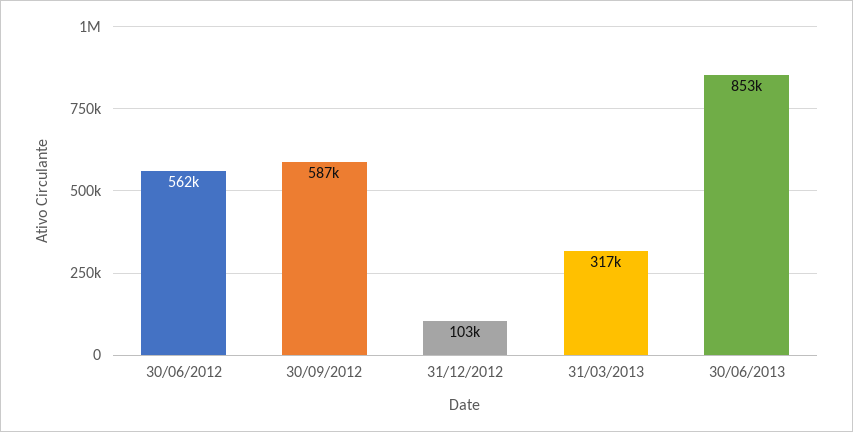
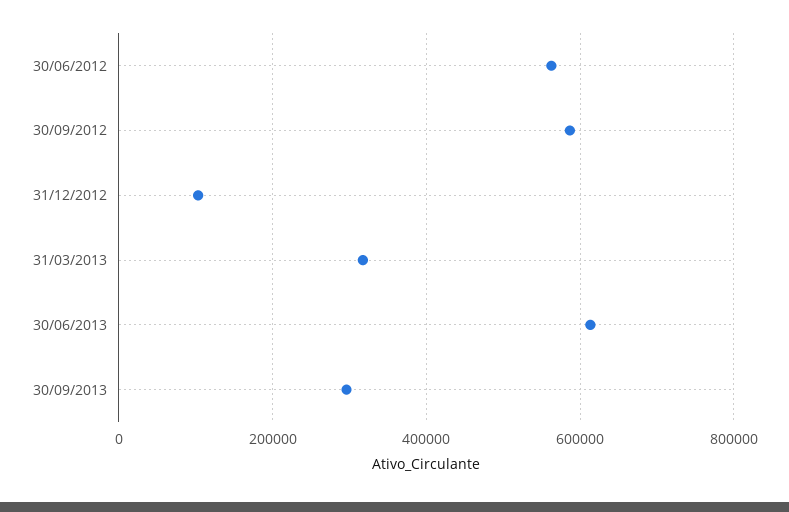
30/06/2013: 853000 -> 620000
30/09/2013: none -> 300000

